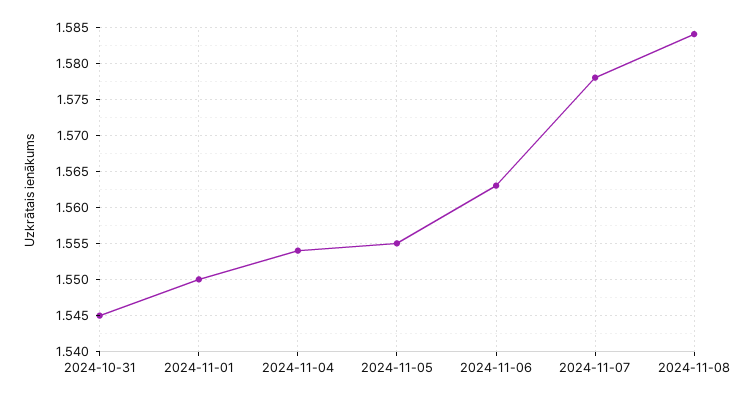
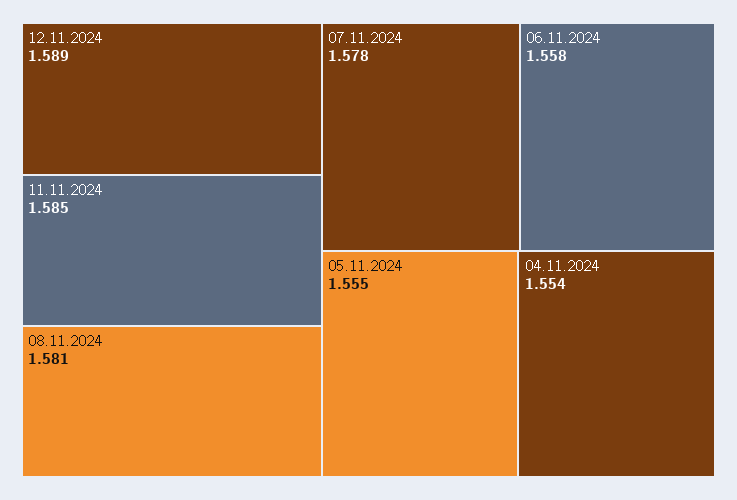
2024-10-31: 1.545 -> none
2024-11-01: 1.55 -> none
2024-11-06: 1.563 -> 1.558
2024-11-08: 1.584 -> 1.581
12.11.2024: none -> 1.589
11.11.2024: none -> 1.585

